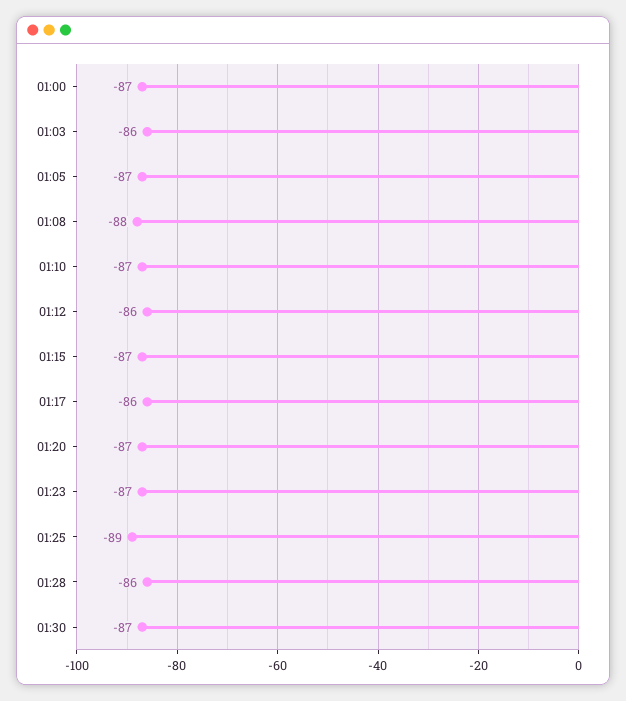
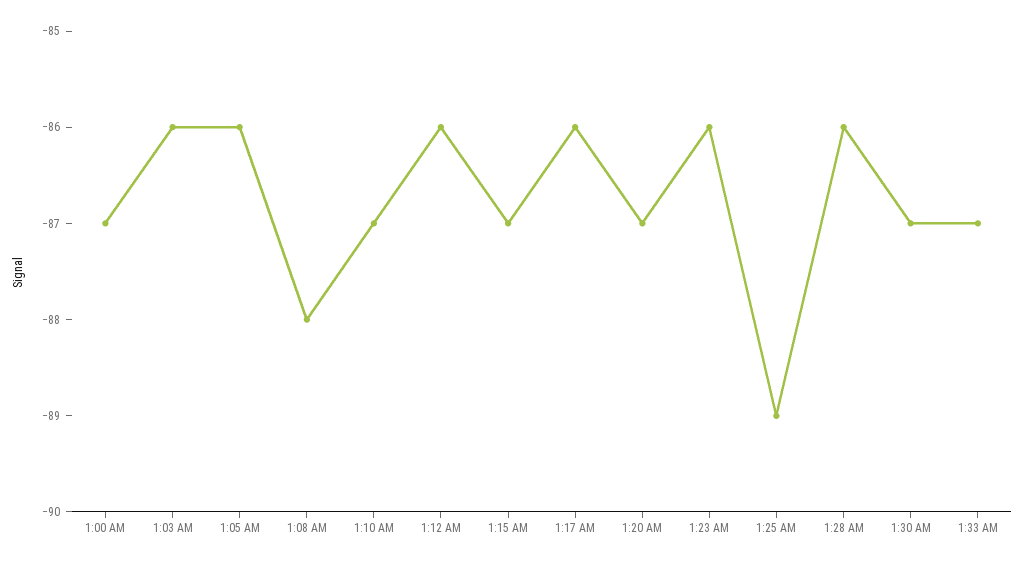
01:05: -87 -> -86
01:23: -87 -> -86
1:33 AM: none -> -87

